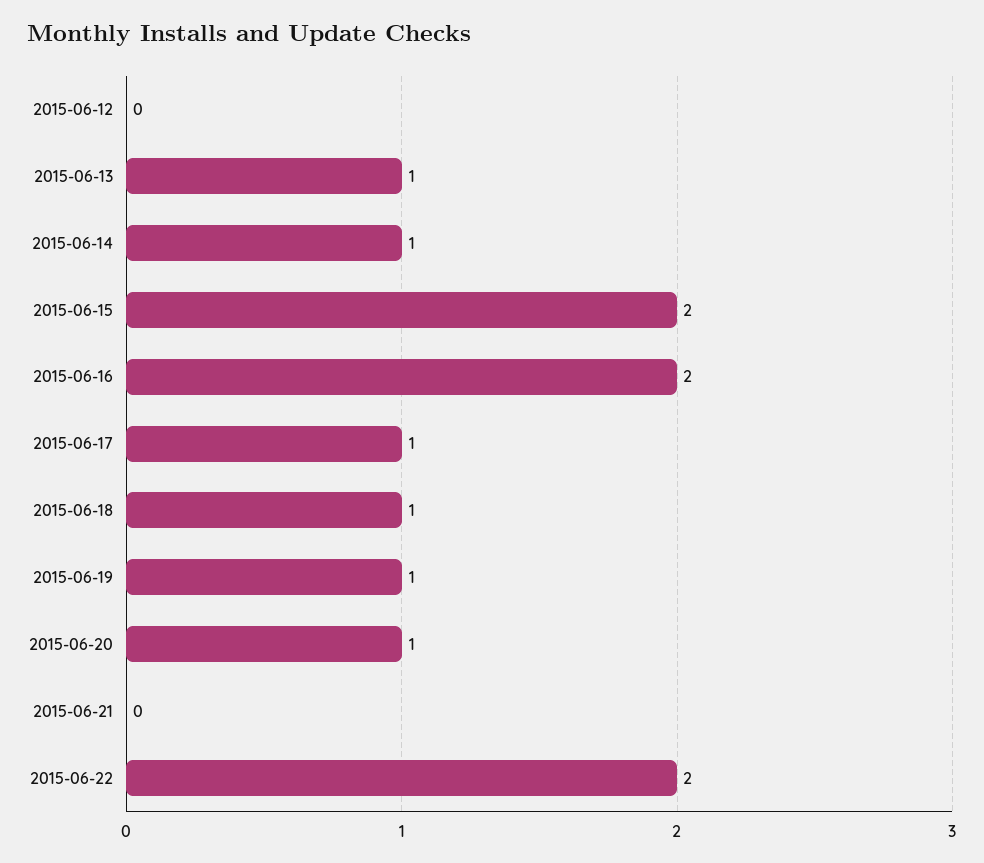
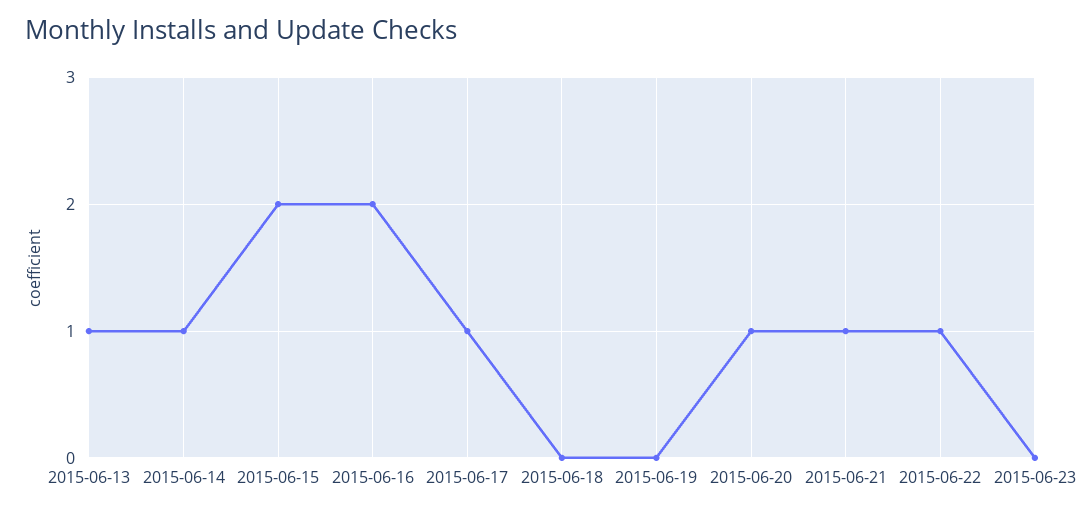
2015-06-12: 0 -> none
2015-06-18: 1 -> 0
2015-06-19: 1 -> 0
2015-06-21: 0 -> 1
2015-06-22: 2 -> 1
2015-06-23: none -> 0

